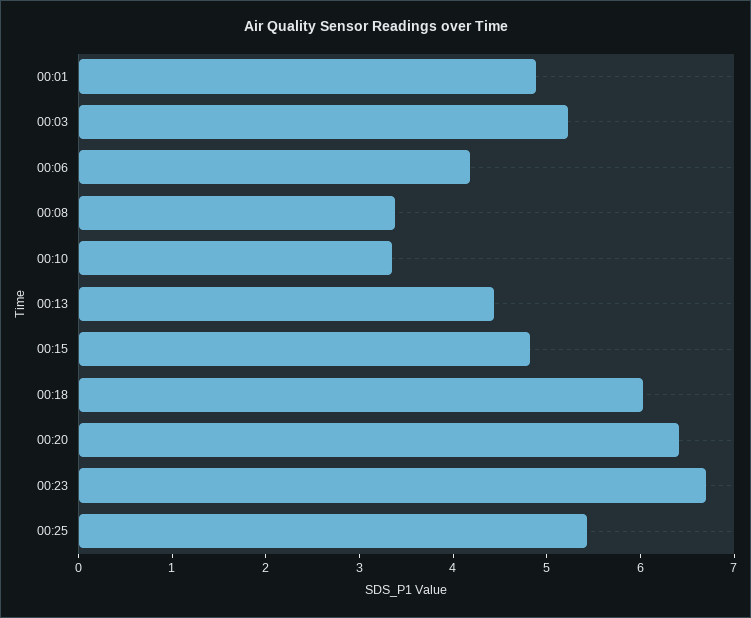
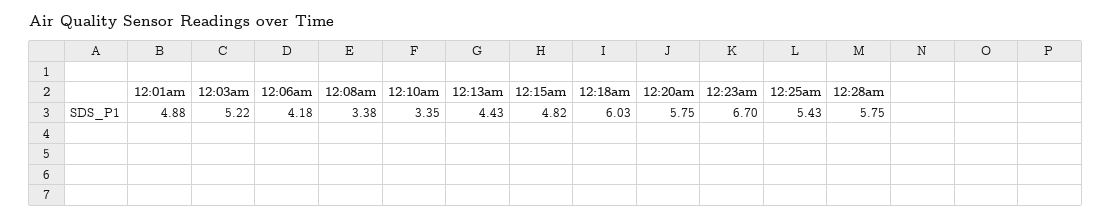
00:20: 6.4 -> 5.75
12:28am: none -> 5.75

